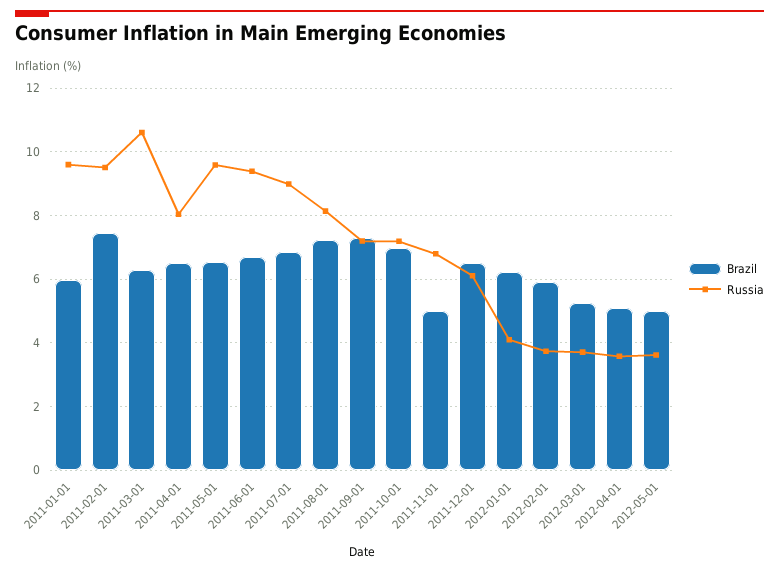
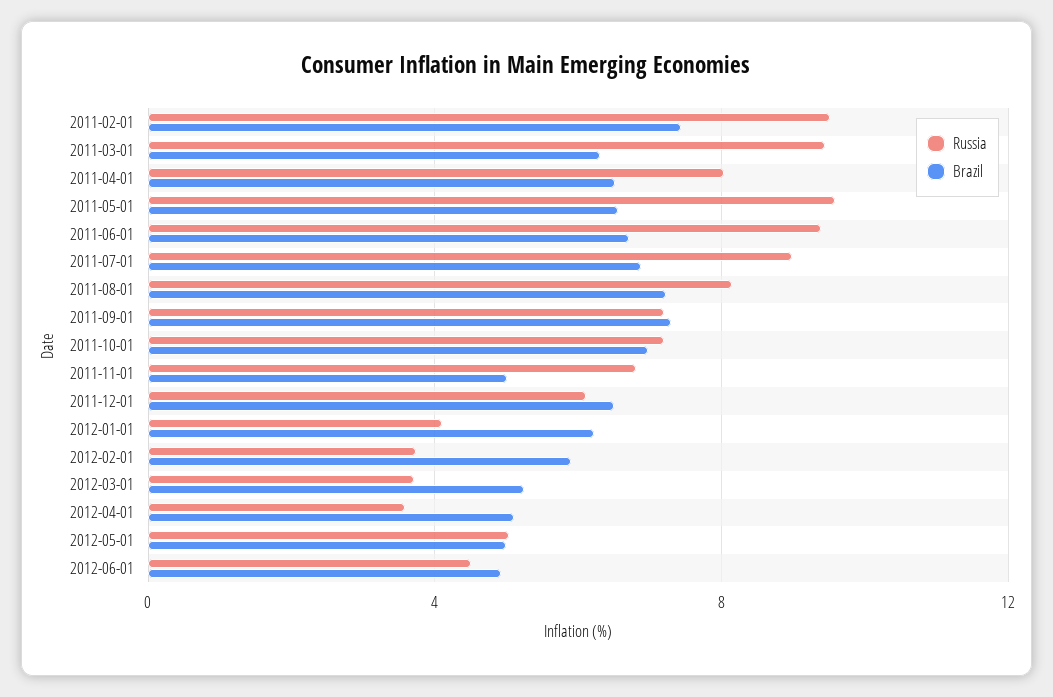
Brazil, 2011-01-01: 6 -> none
Russia, 2011-01-01: 9.6 -> none
Russia, 2011-03-01: 10.6 -> 9.5
Russia, 2012-05-01: 3.6 -> 5
Russia, 2012-06-01: none -> 4.5
Brazil, 2012-06-01: none -> 5

